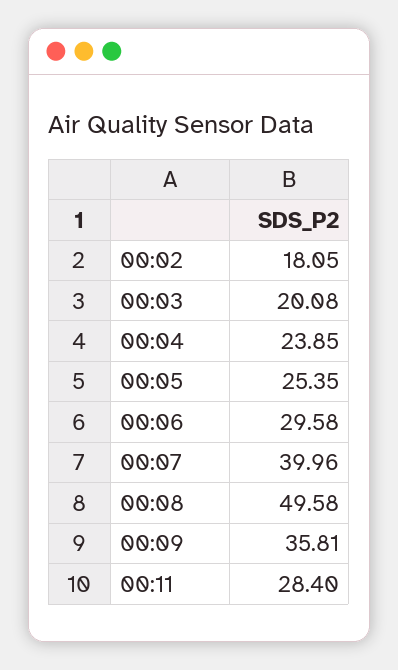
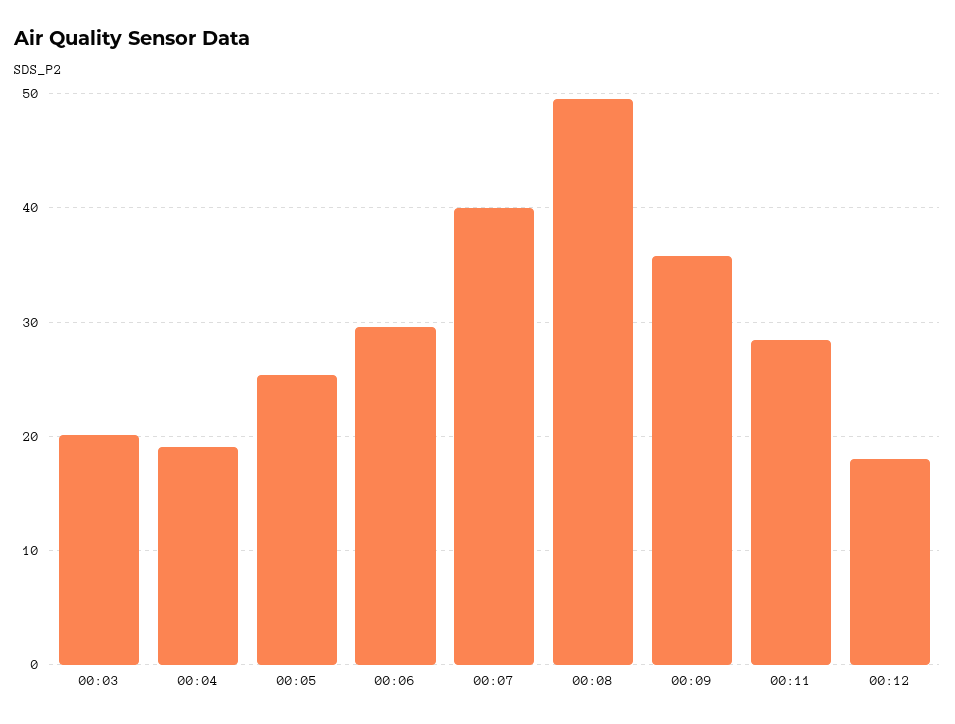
00:02: 18.05 -> none
00:04: 23.85 -> 19
00:12: none -> 18

